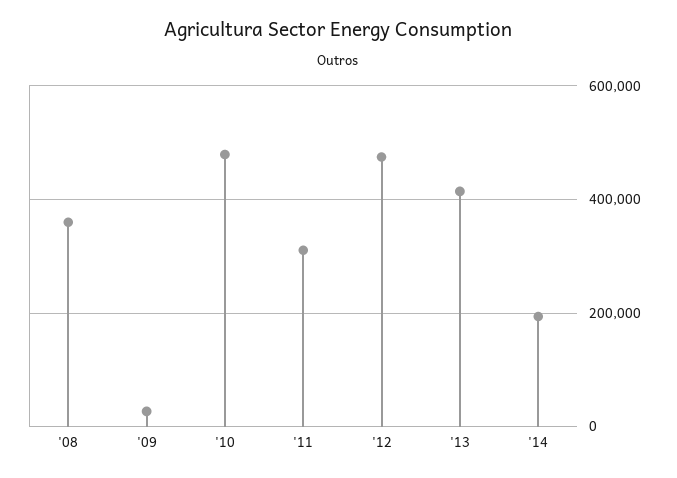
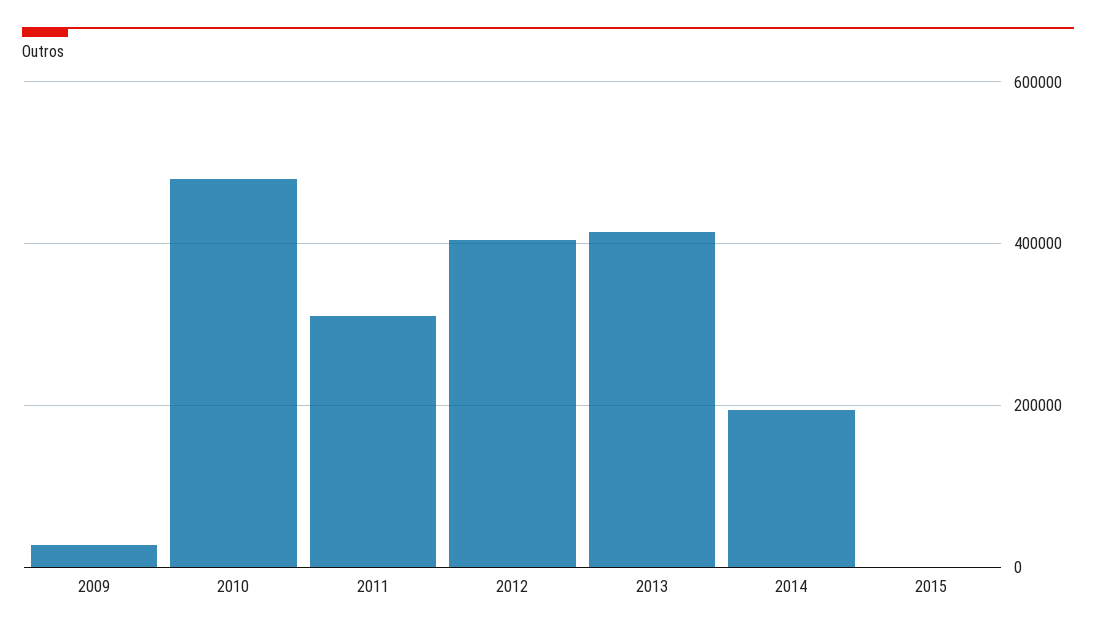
'08: 360000 -> none
'12: 480000 -> 400000
2015: none -> 0

